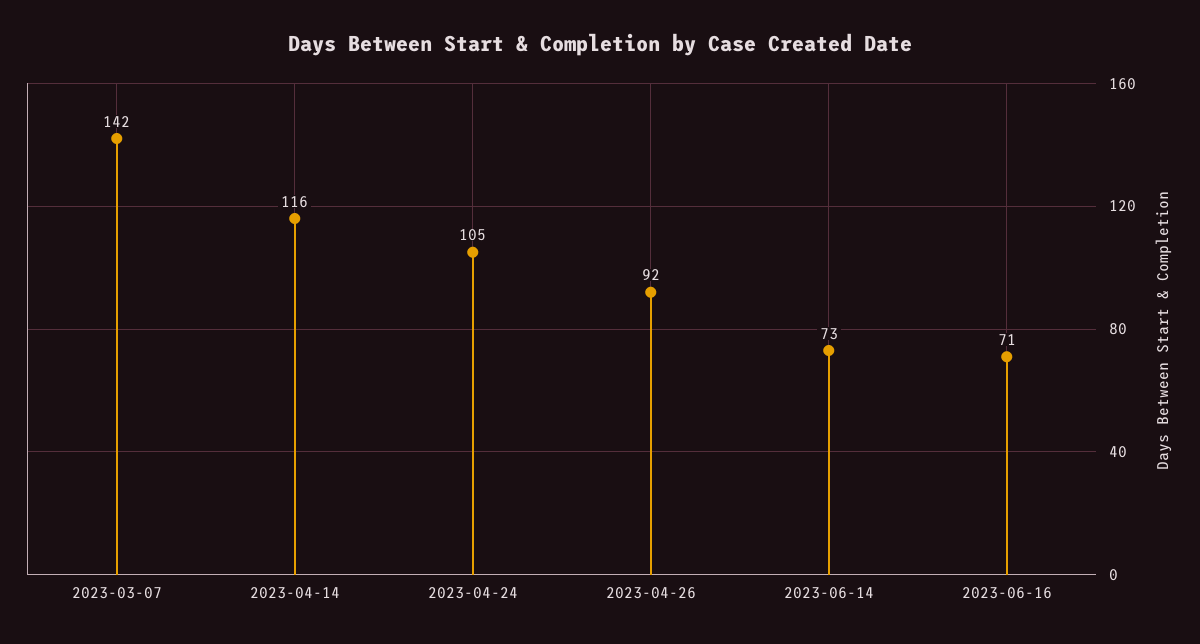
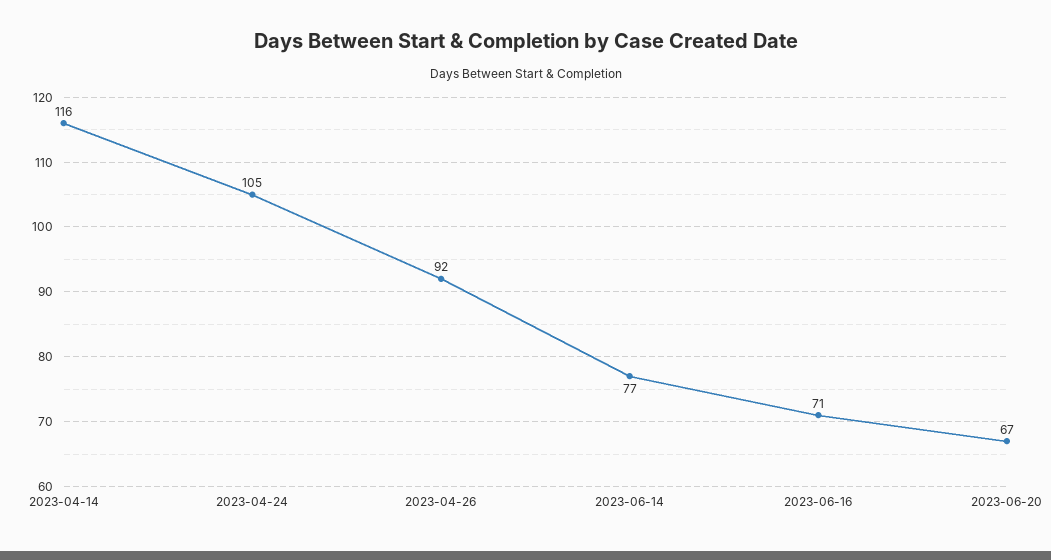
2023-03-07: 142 -> none
2023-06-14: 73 -> 77
2023-06-20: none -> 67

